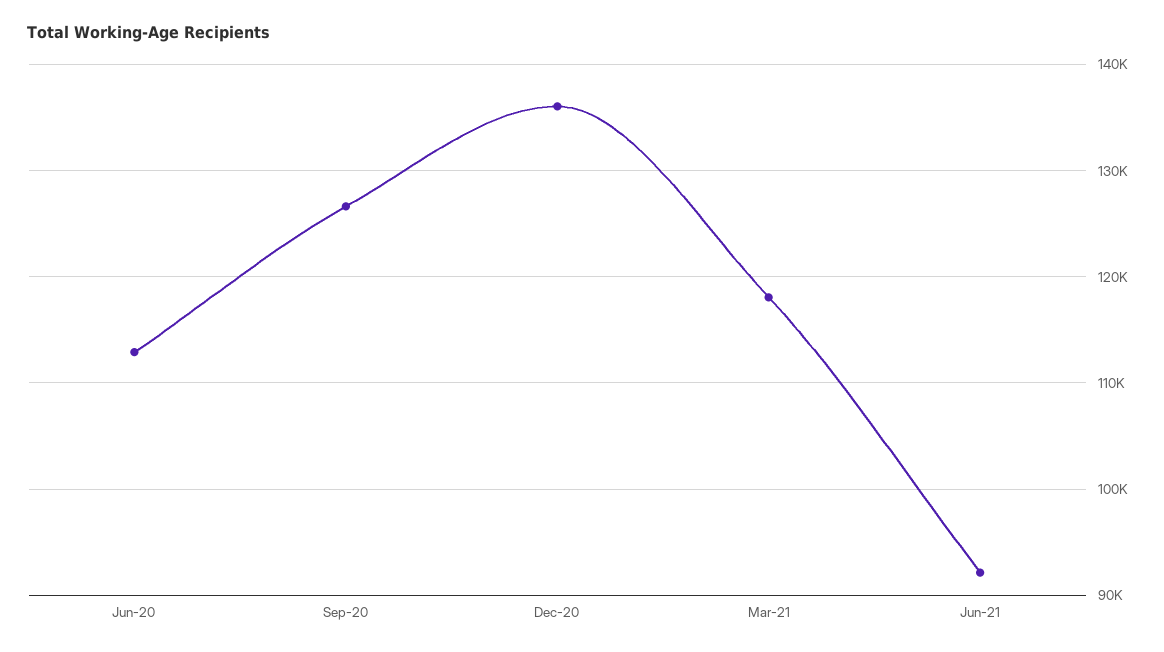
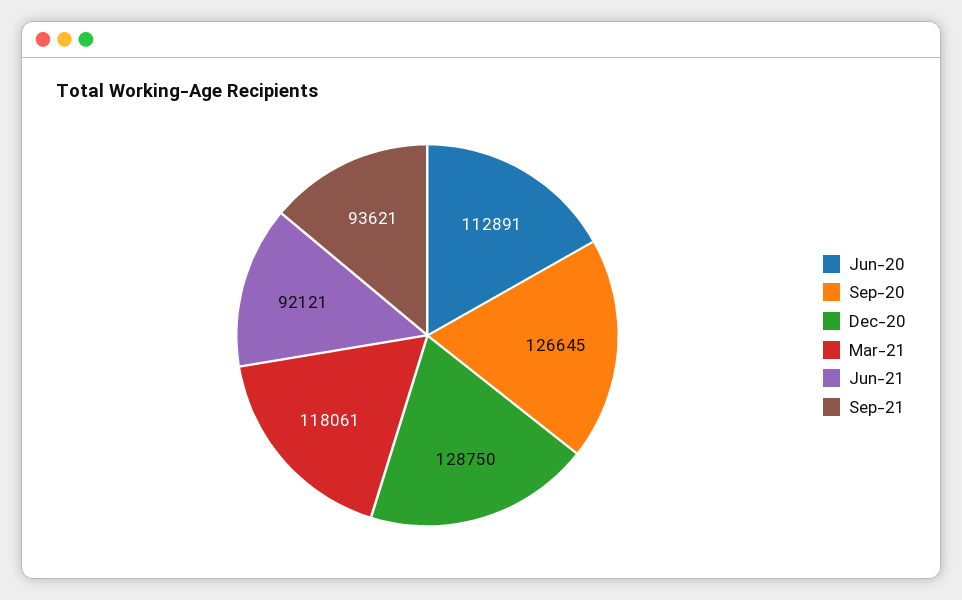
Dec-20: 136000 -> 128750
Sep-21: none -> 93621

